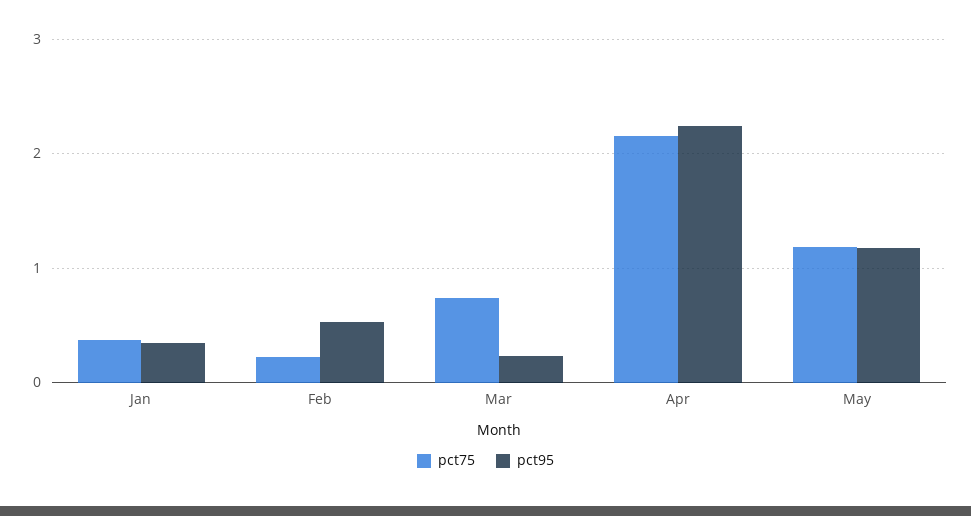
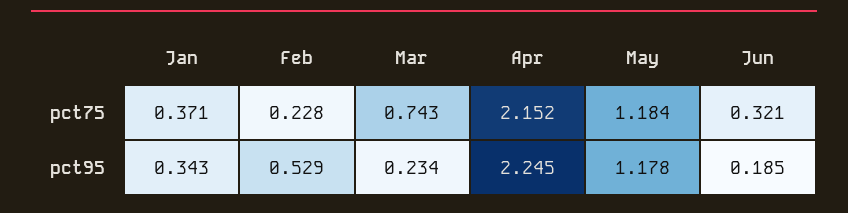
pct75, Jun: none -> 0.321
pct95, Jun: none -> 0.185

